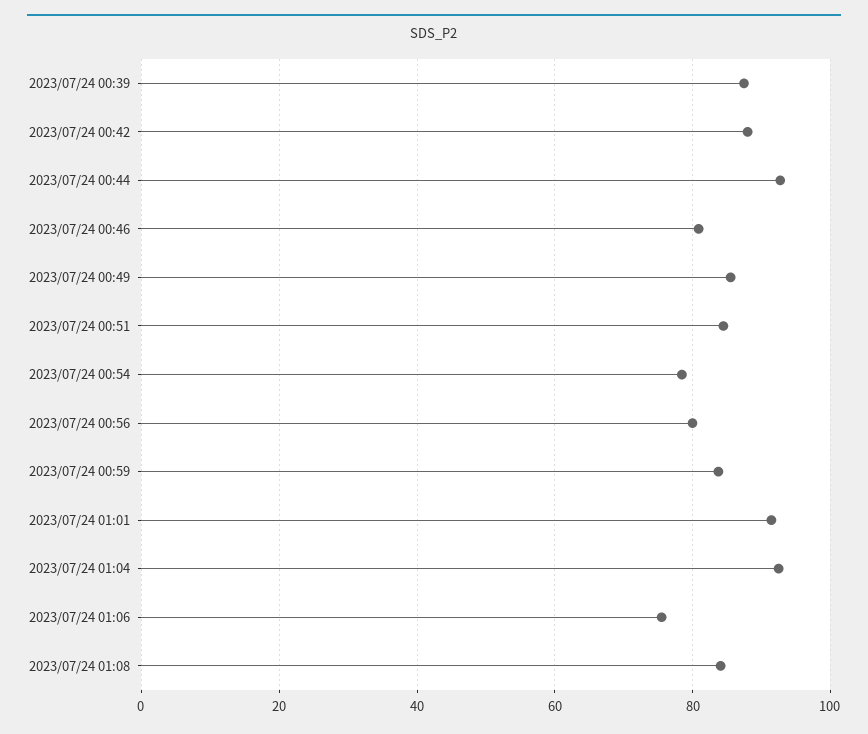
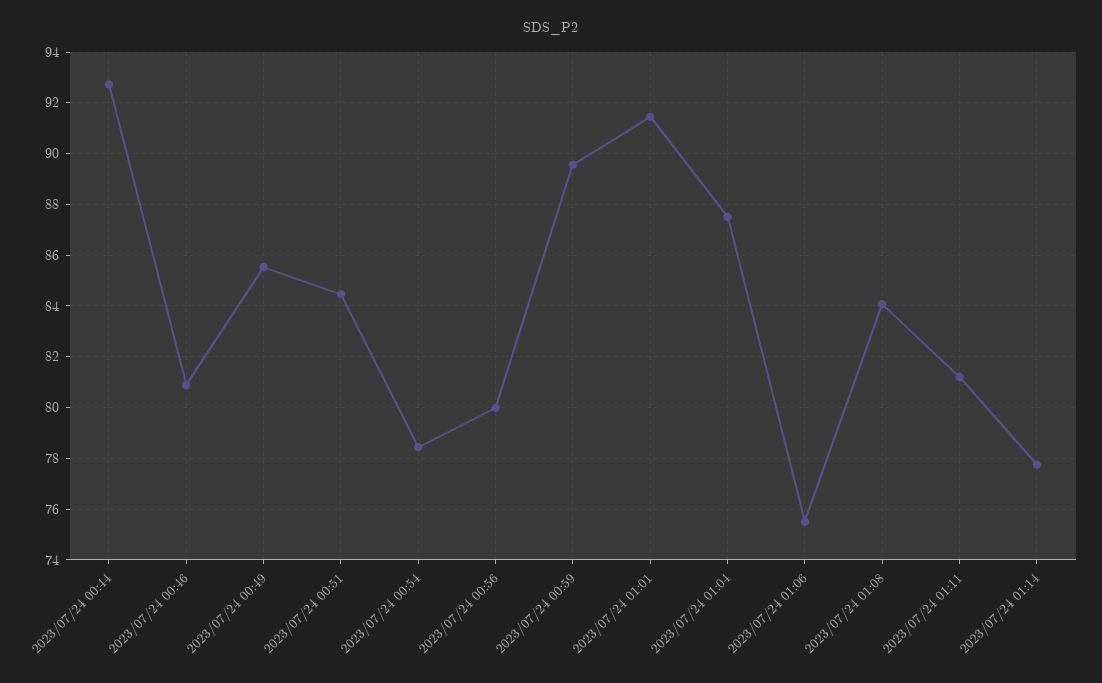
2023/07/24 00:39: 88 -> none
2023/07/24 00:42: 88 -> none
2023/07/24 00:59: 84 -> 89.5
2023/07/24 01:04: 92 -> 87.5
2023/07/24 01:11: none -> 81.25
2023/07/24 01:14: none -> 77.75

